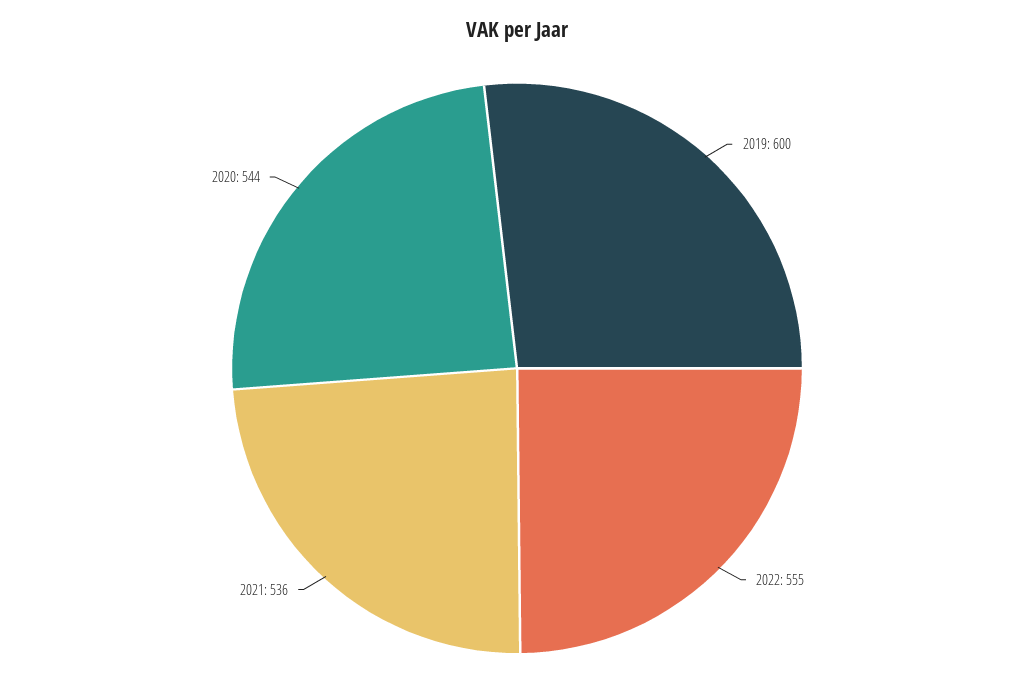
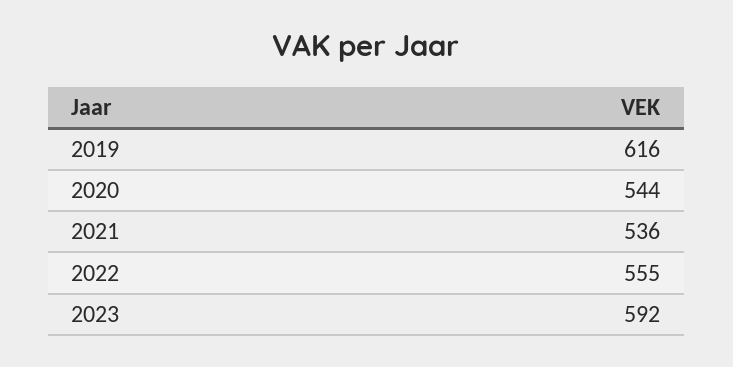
2019: 600 -> 616
2023: none -> 592

